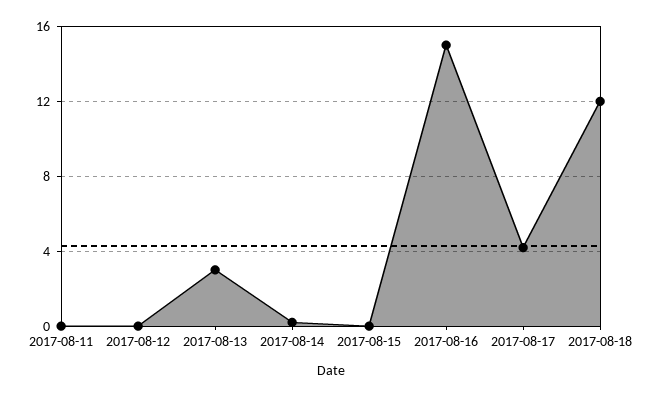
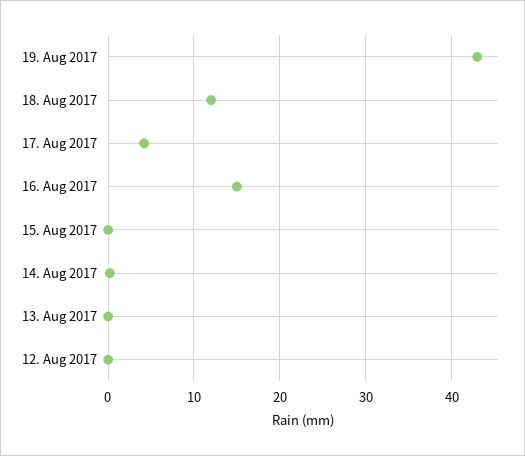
2017-08-11: 0 -> none
2017-08-13: 3 -> 0
19. Aug 2017: none -> 43

